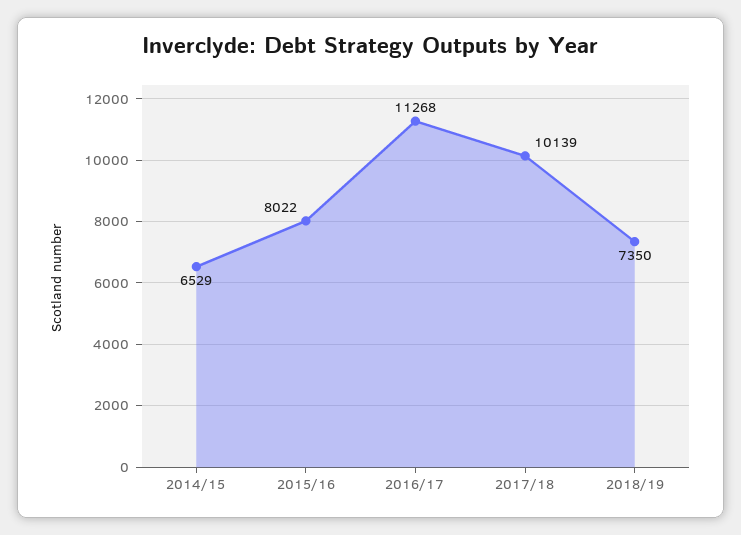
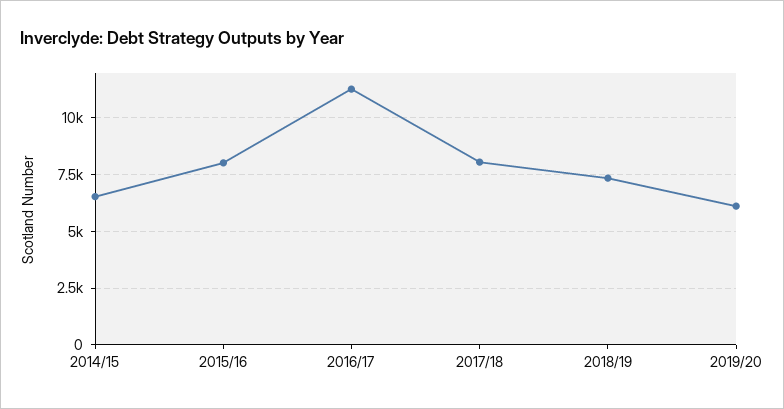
2017/18: 10139 -> 8000
2019/20: none -> 6000

